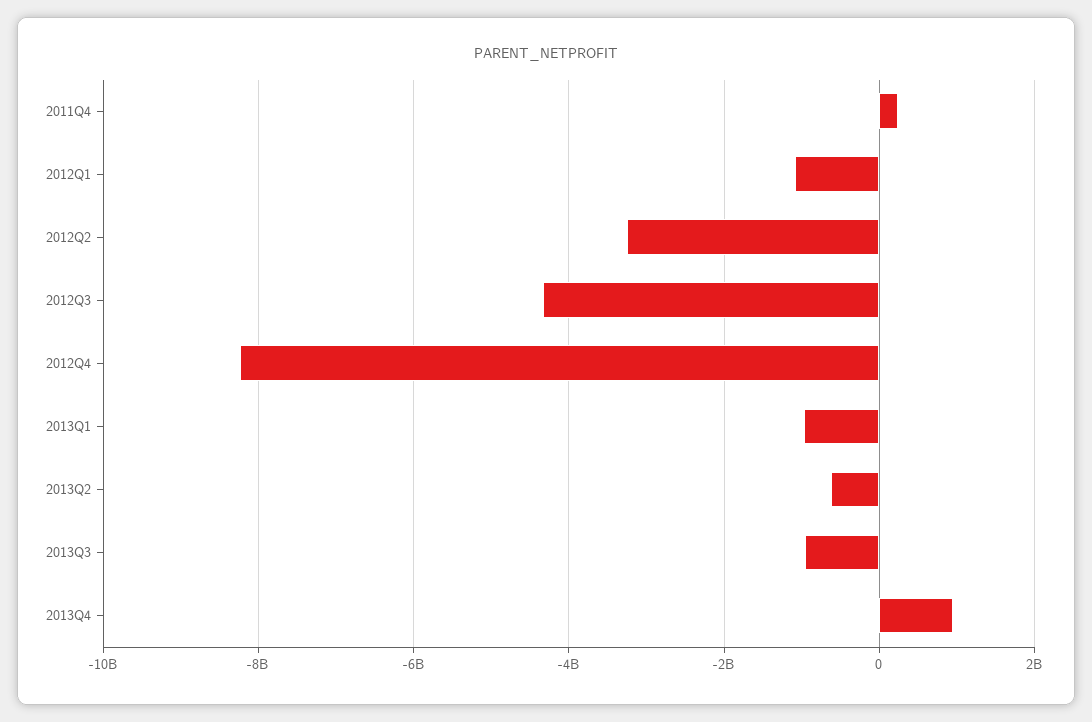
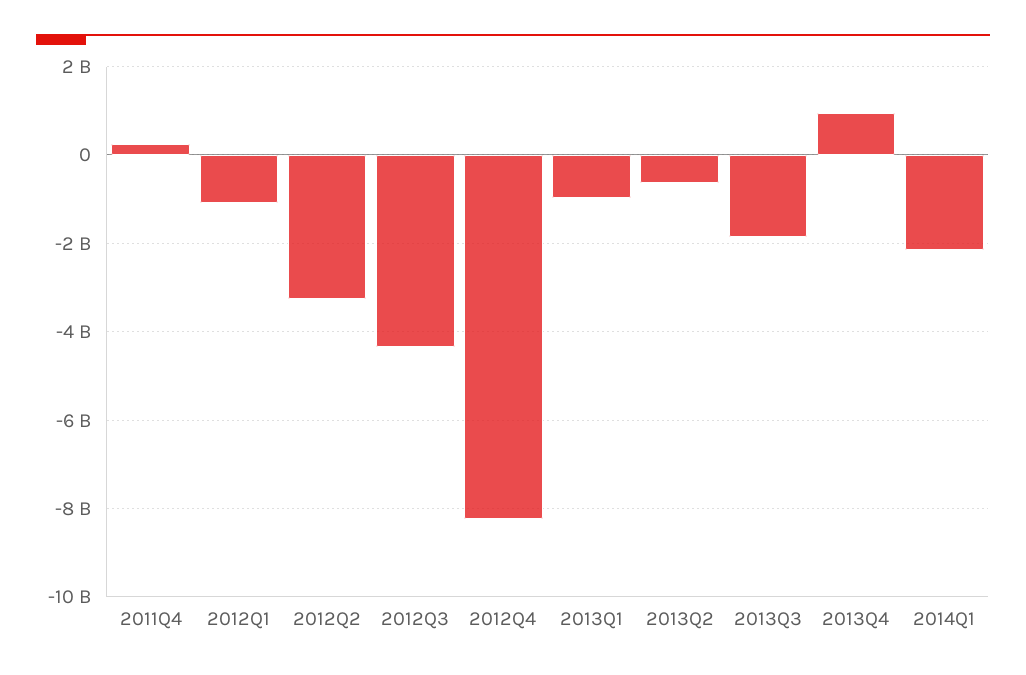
2013Q3: -1000000000 -> -1800000000
2014Q1: none -> -2200000000

